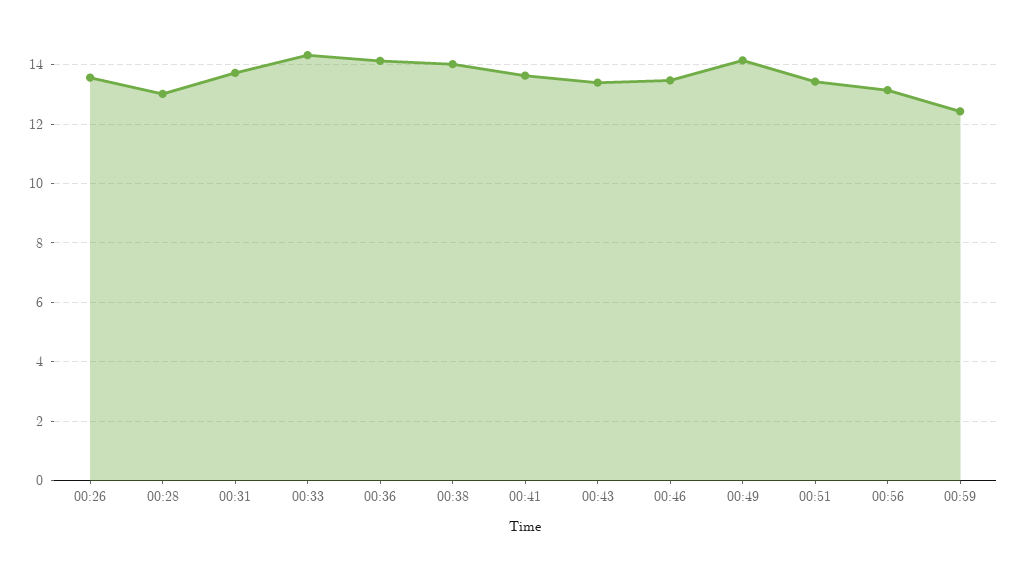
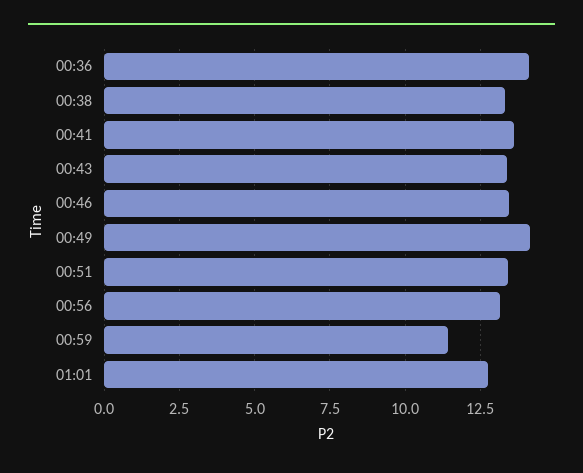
00:26: 13.5 -> none
00:28: 13 -> none
00:31: 13.75 -> none
00:33: 14.25 -> none
00:38: 14 -> 13.25
00:59: 12.5 -> 11.5
01:01: none -> 12.75

